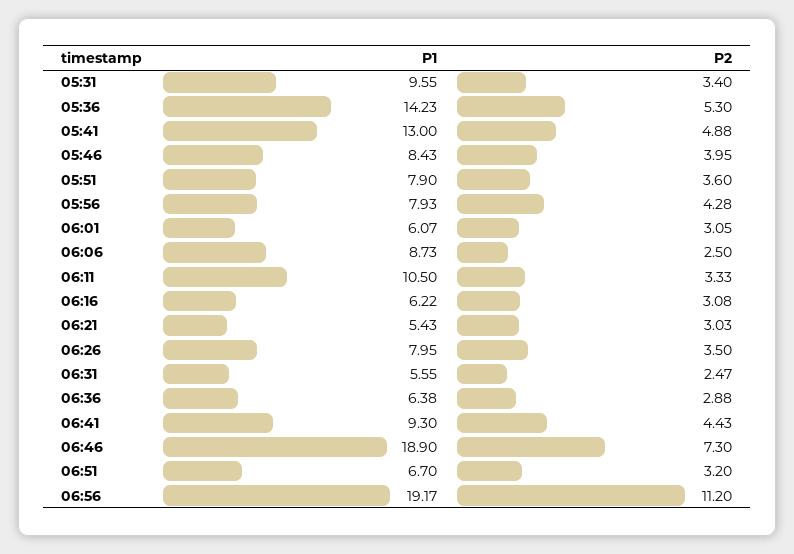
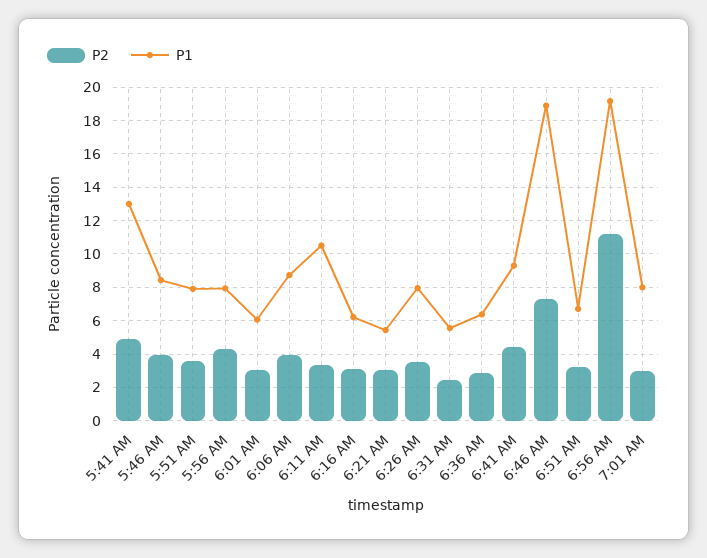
P1, 05:31: 9.55 -> none
P2, 05:31: 3.4 -> none
P1, 05:36: 14.23 -> none
P2, 05:36: 5.3 -> none
P2, 06:06: 2.5 -> 4
P2, 7:01 AM: none -> 3
P1, 7:01 AM: none -> 8

